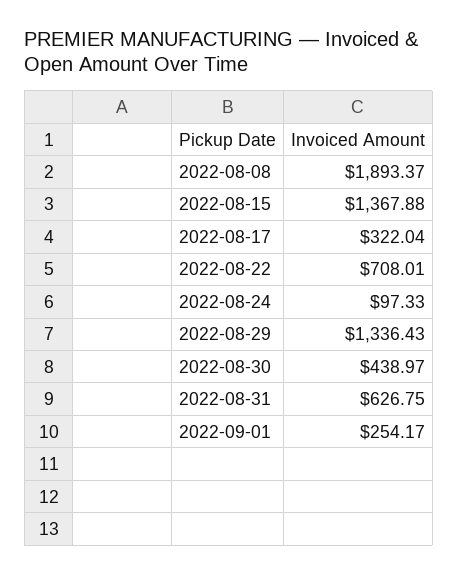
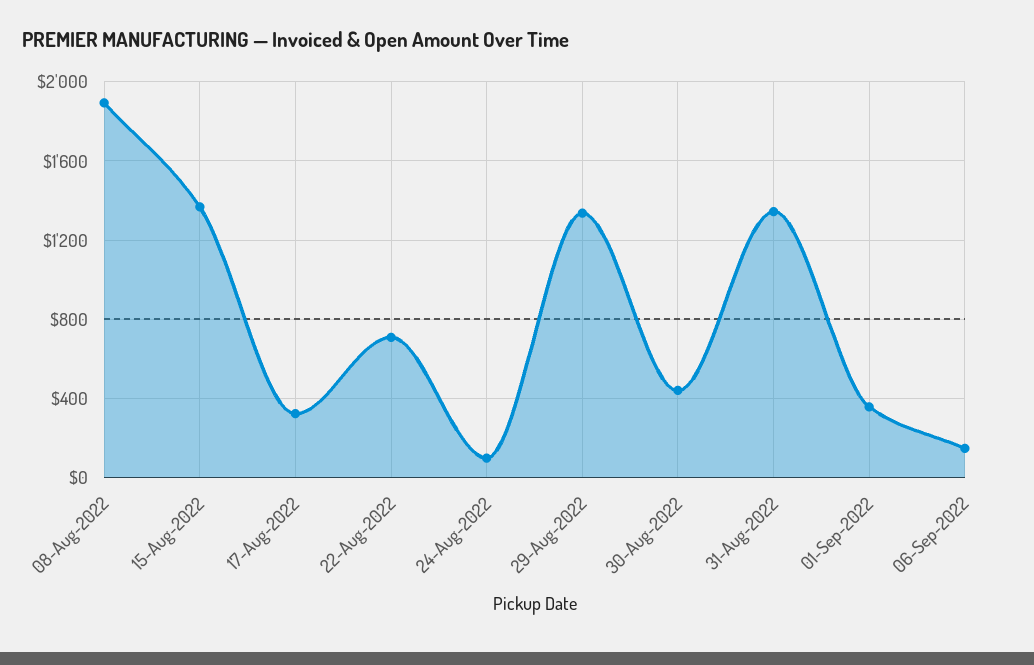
2022-08-31: 626.75 -> 1350
2022-09-01: 254.17 -> 350
06-Sep-2022: none -> 150

